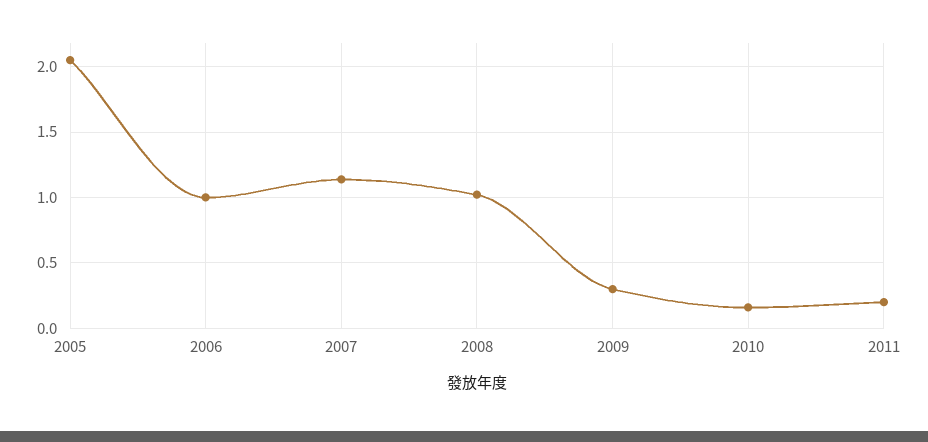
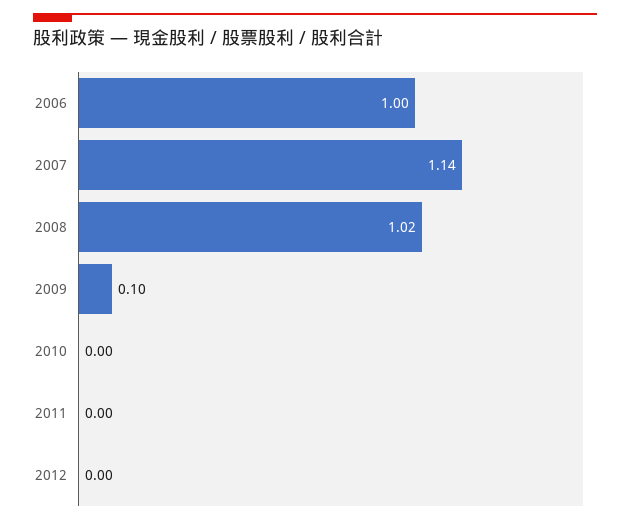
2005: 2.05 -> none
2009: 0.3 -> 0.1
2010: 0.15 -> 0
2011: 0.2 -> 0
2012: none -> 0

